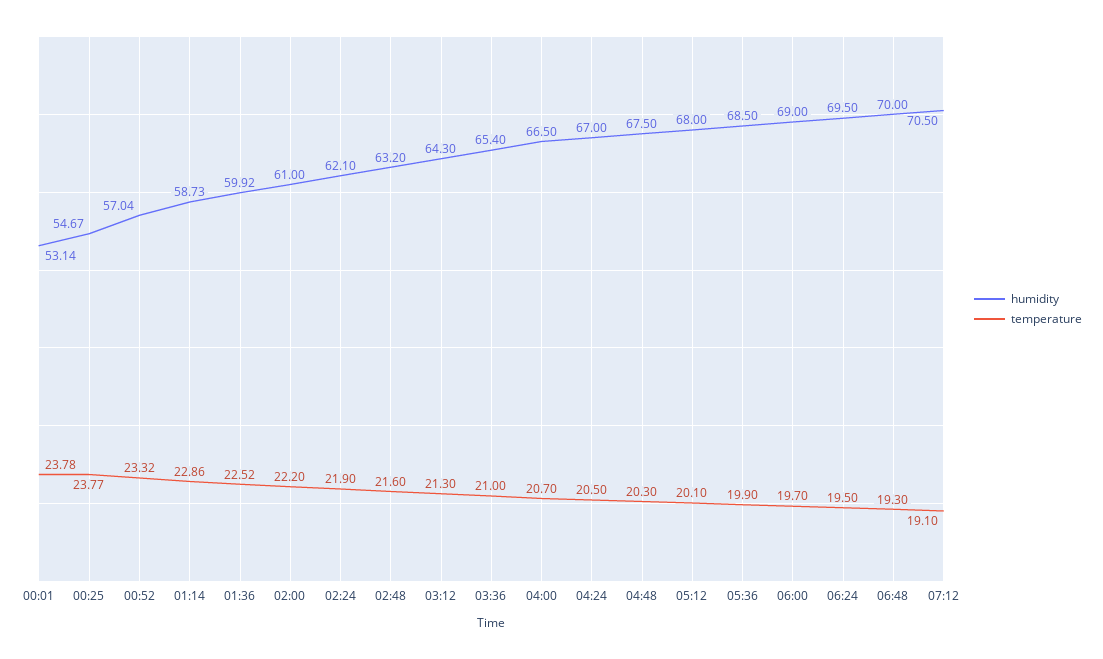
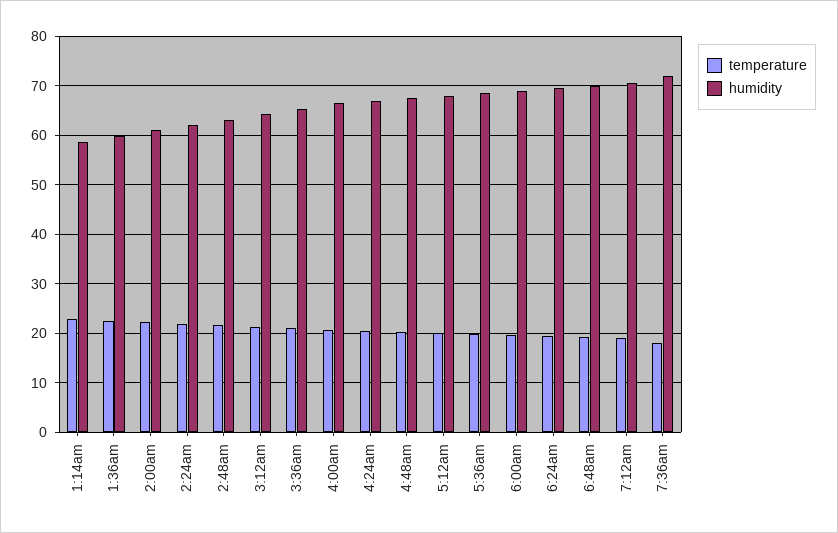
humidity, 00:01: 53.14 -> none
temperature, 00:01: 23.78 -> none
humidity, 00:25: 54.67 -> none
temperature, 00:25: 23.77 -> none
humidity, 00:52: 57.04 -> none
temperature, 00:52: 23.32 -> none
temperature, 7:36am: none -> 18
humidity, 7:36am: none -> 72

